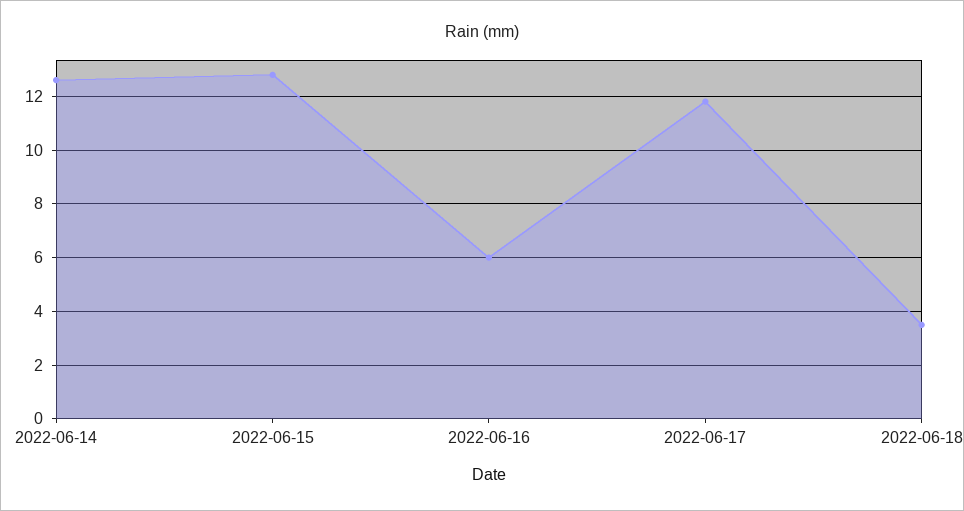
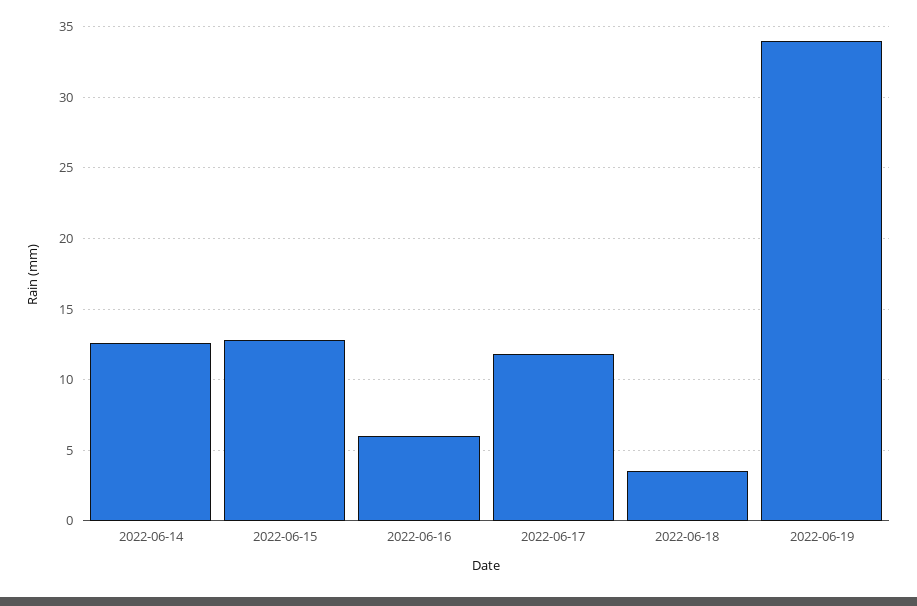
2022-06-19: none -> 34

